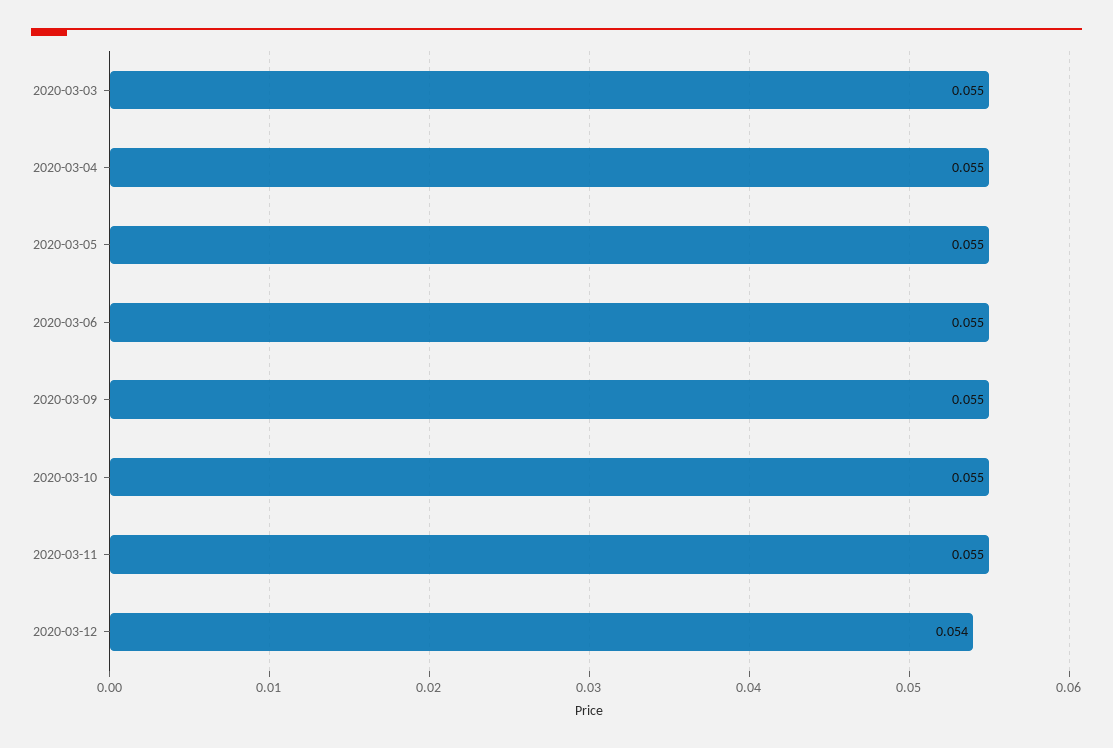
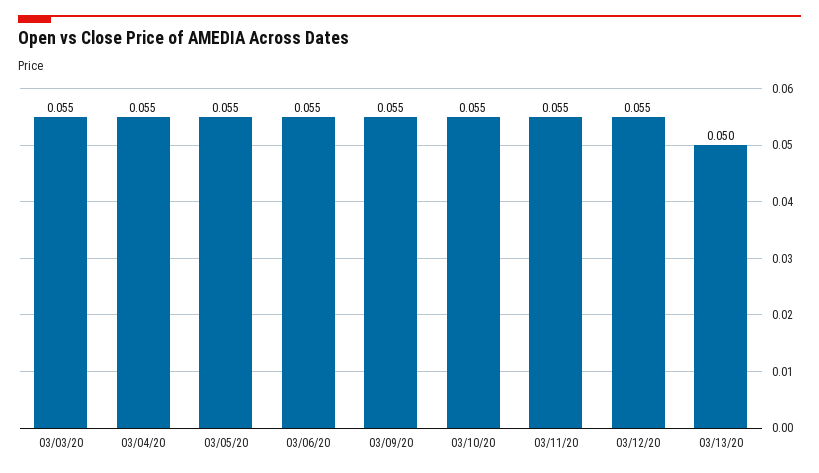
2020-03-12: 0.054 -> 0.055
03/13/20: none -> 0.05

